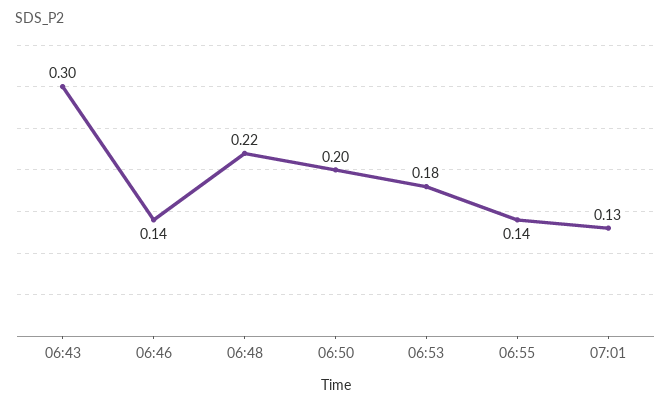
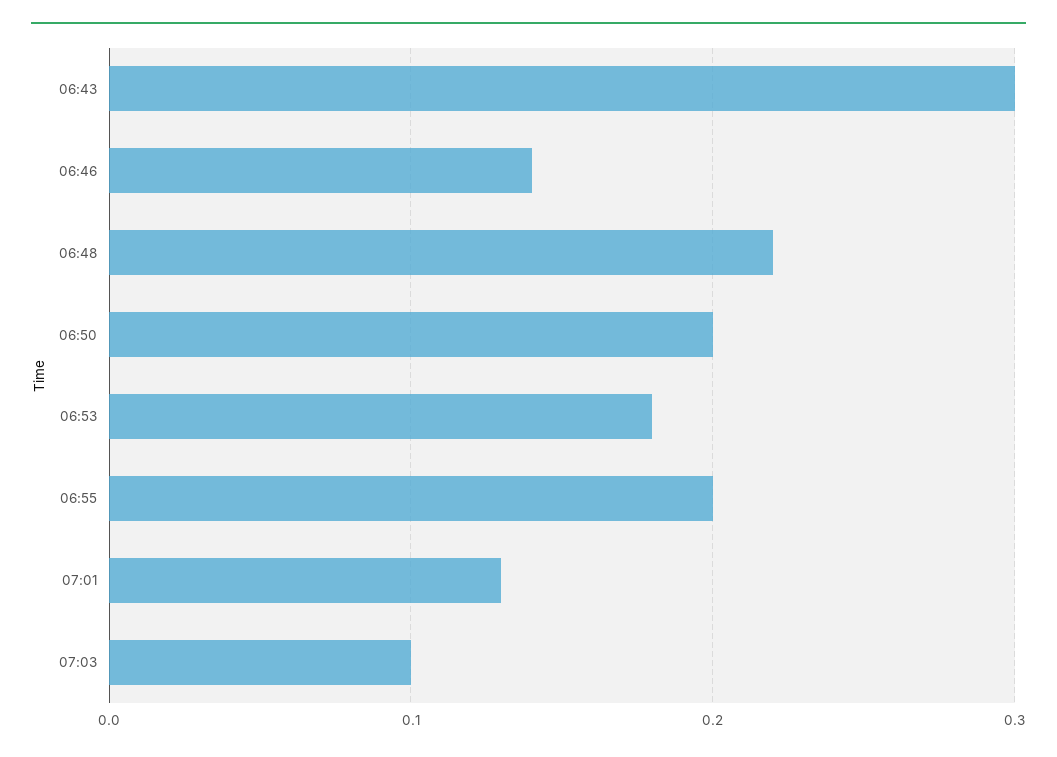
06:55: 0.14 -> 0.2
07:03: none -> 0.1

